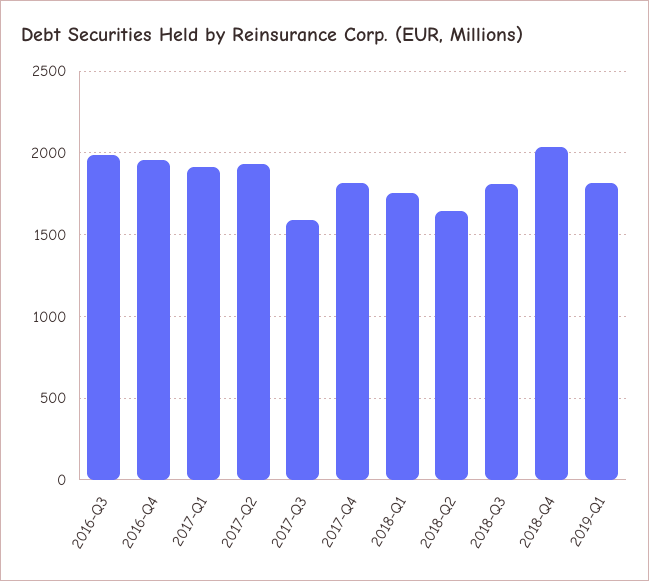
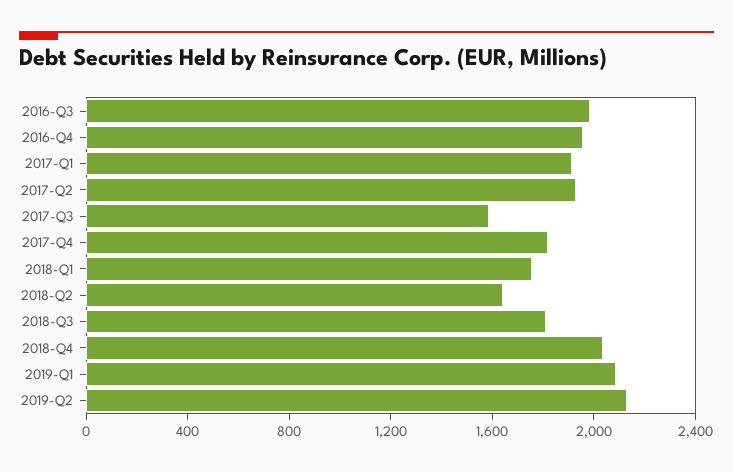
2019-Q1: 1800 -> 2100
2019-Q2: none -> 2100

